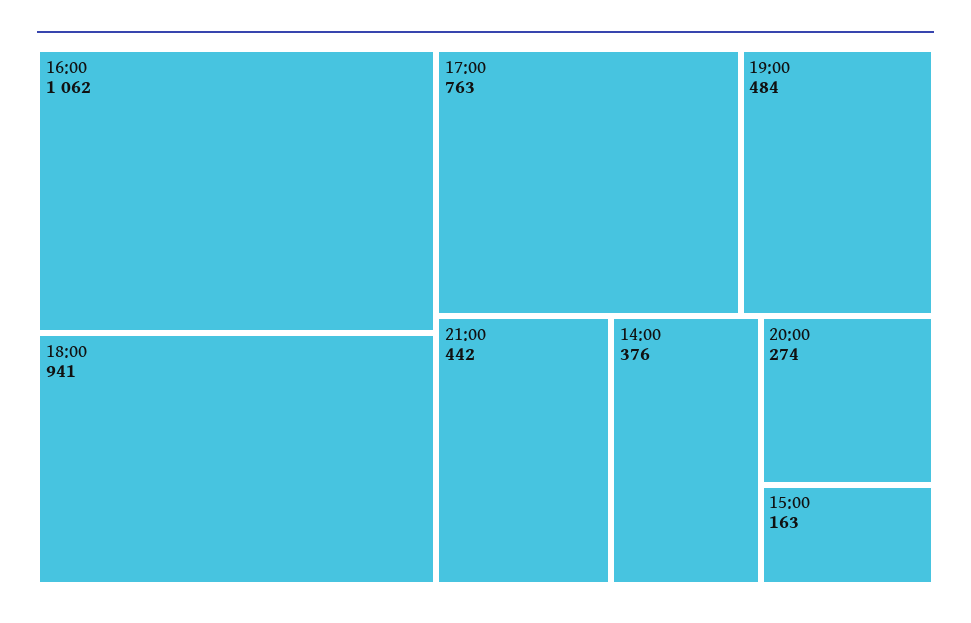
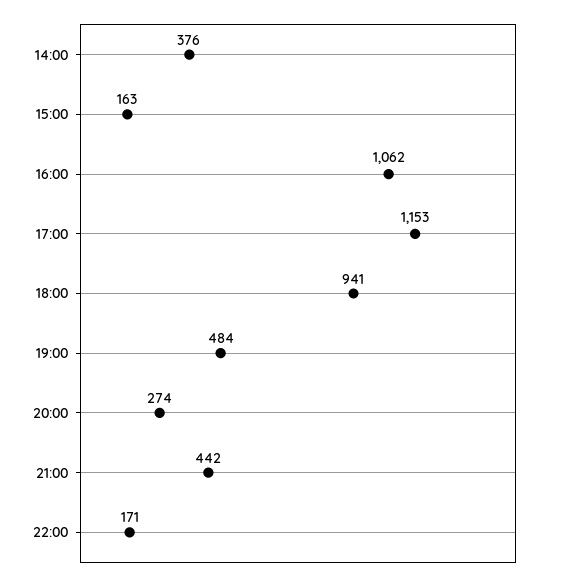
17:00: 763 -> 1153
22:00: none -> 171

